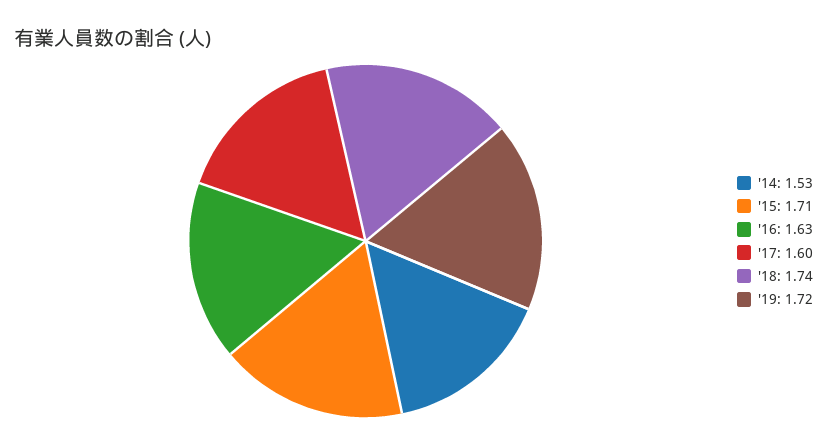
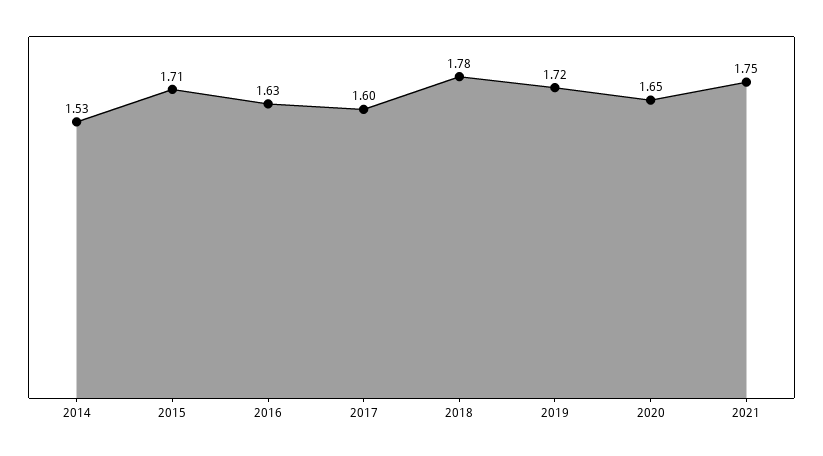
'18: 1.74 -> 1.78
2020: none -> 1.65
2021: none -> 1.75

